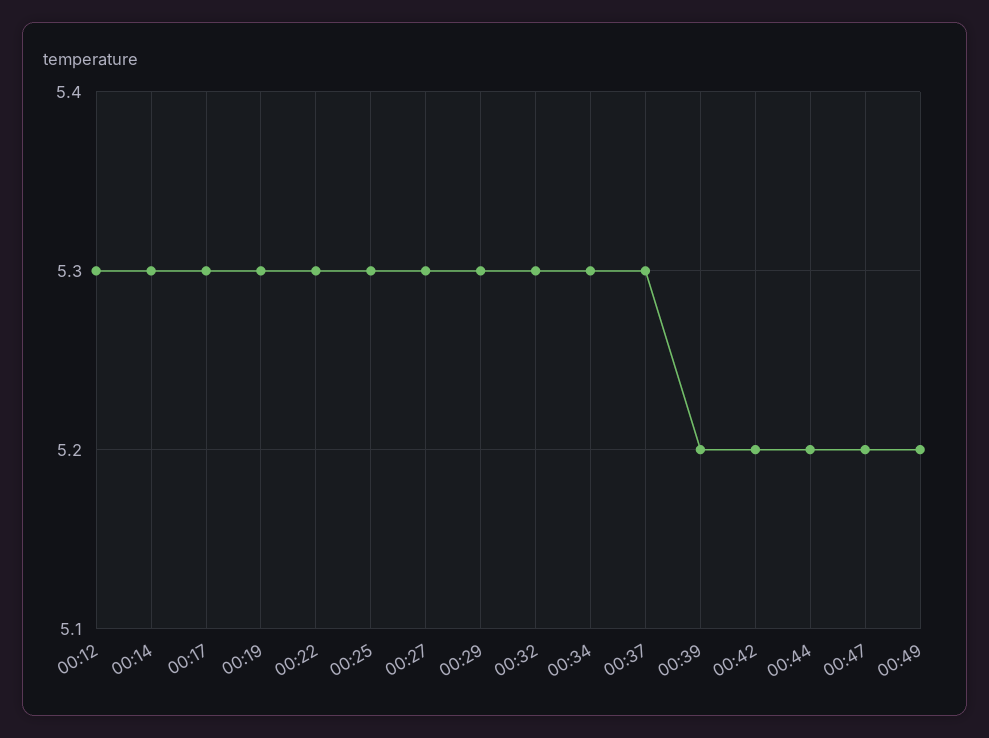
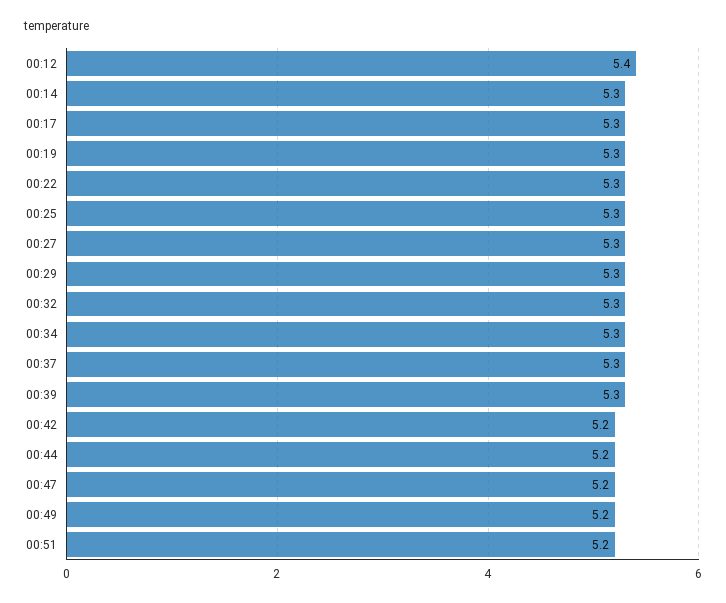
00:12: 5.3 -> 5.4
00:39: 5.2 -> 5.3
00:51: none -> 5.2

